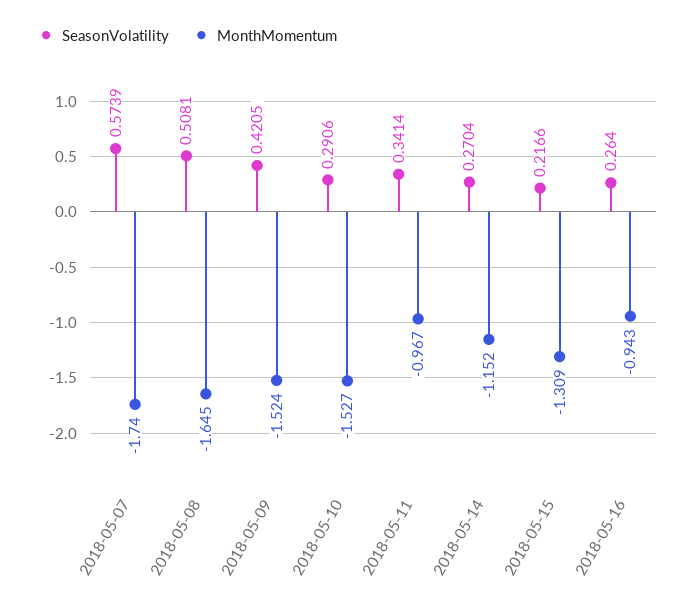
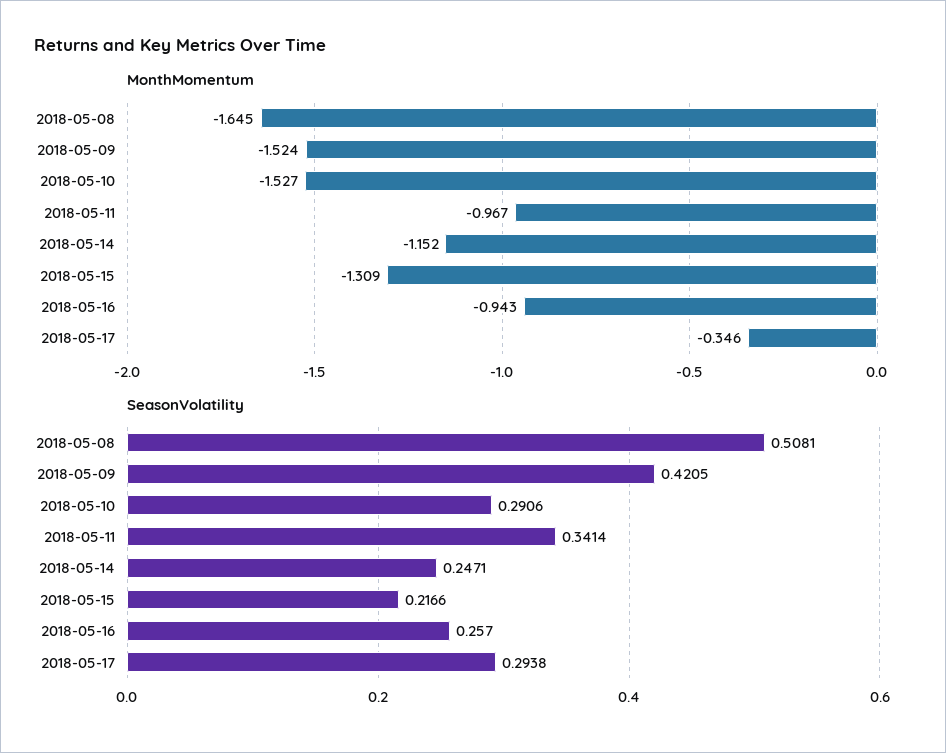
SeasonVolatility, 2018-05-07: 0.5739 -> none
MonthMomentum, 2018-05-07: -1.74 -> none
SeasonVolatility, 2018-05-14: 0.2704 -> 0.2471
SeasonVolatility, 2018-05-16: 0.264 -> 0.257
MonthMomentum, 2018-05-17: none -> -0.346
SeasonVolatility, 2018-05-17: none -> 0.2938

